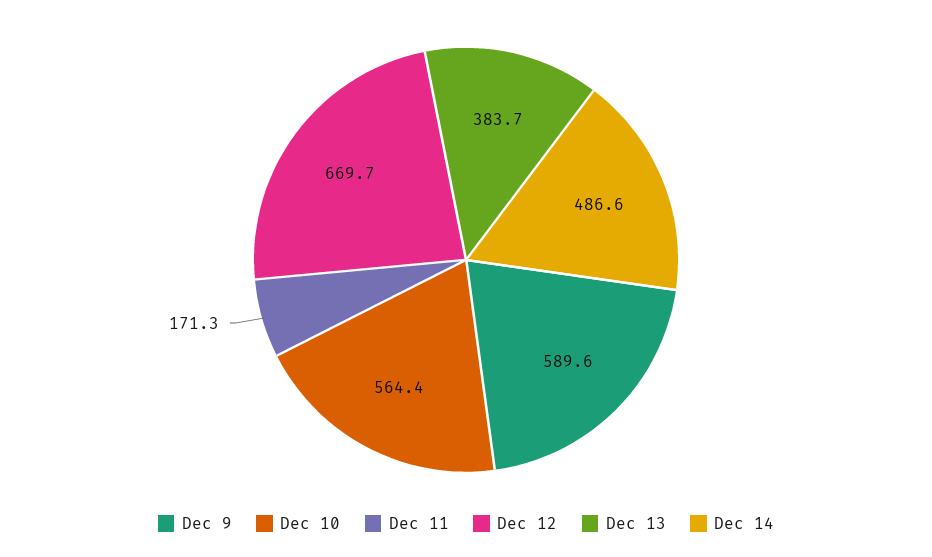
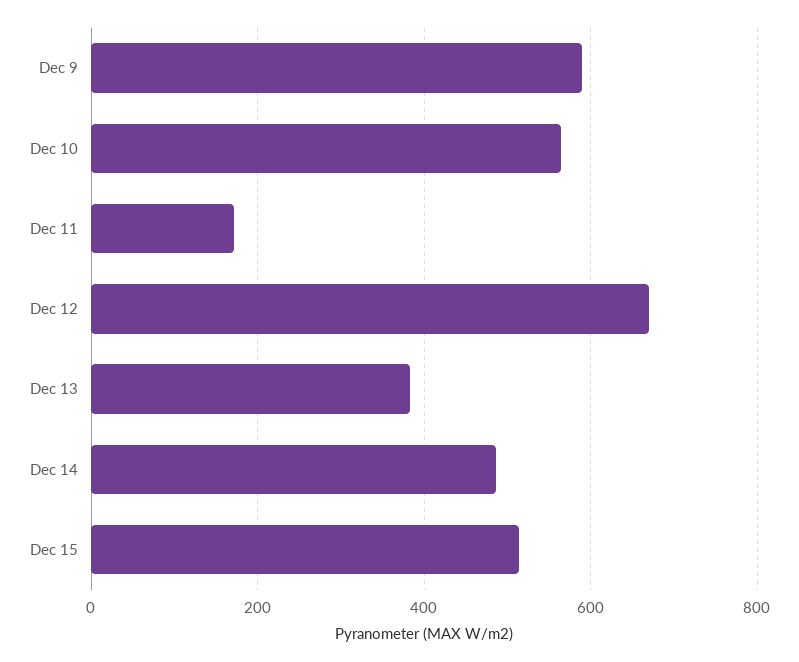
Dec 15: none -> 520

